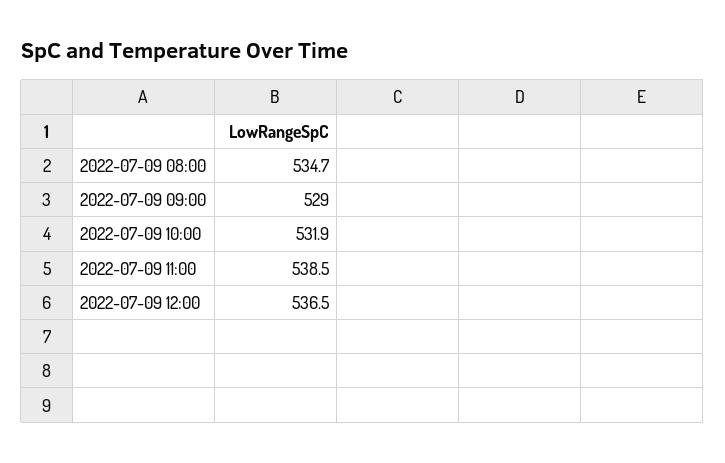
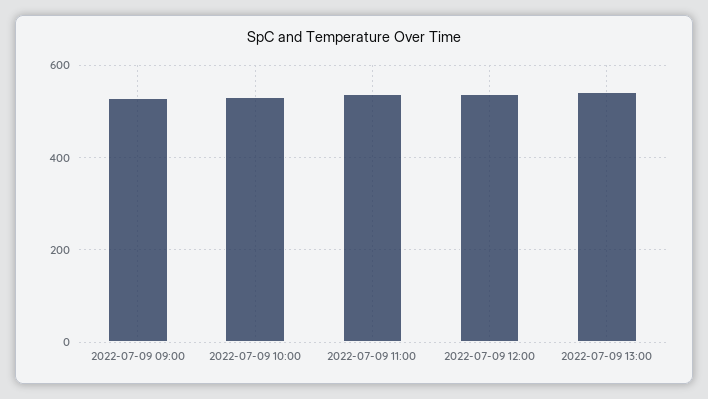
2022-07-09 08:00: 534.7 -> none
2022-07-09 13:00: none -> 540

